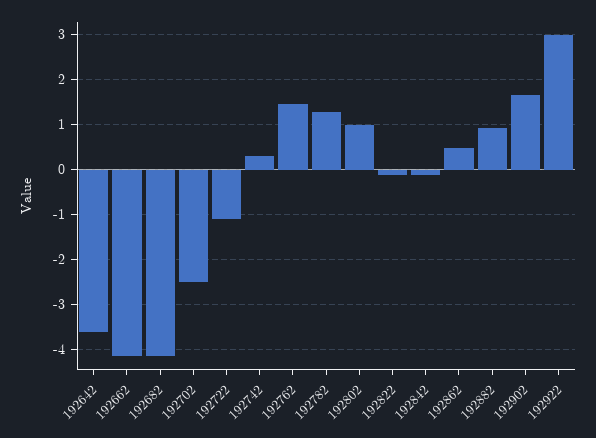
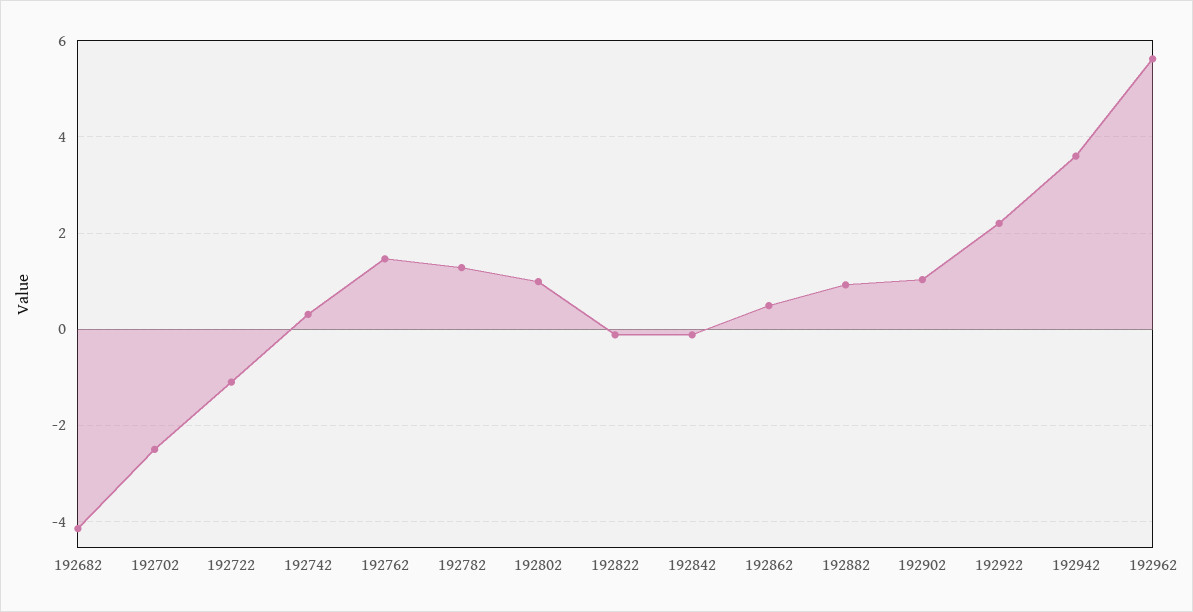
192642: -3.6 -> none
192662: -4.2 -> none
192902: 1.6 -> 1
192922: 3 -> 2.2
192942: none -> 3.6
192962: none -> 5.6

